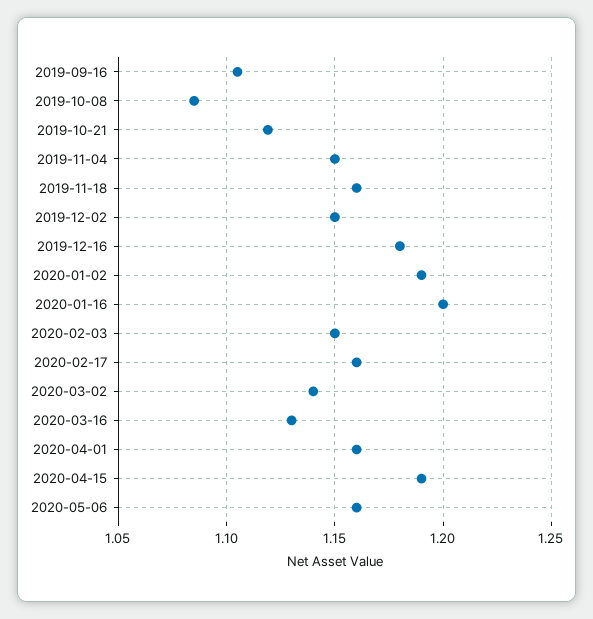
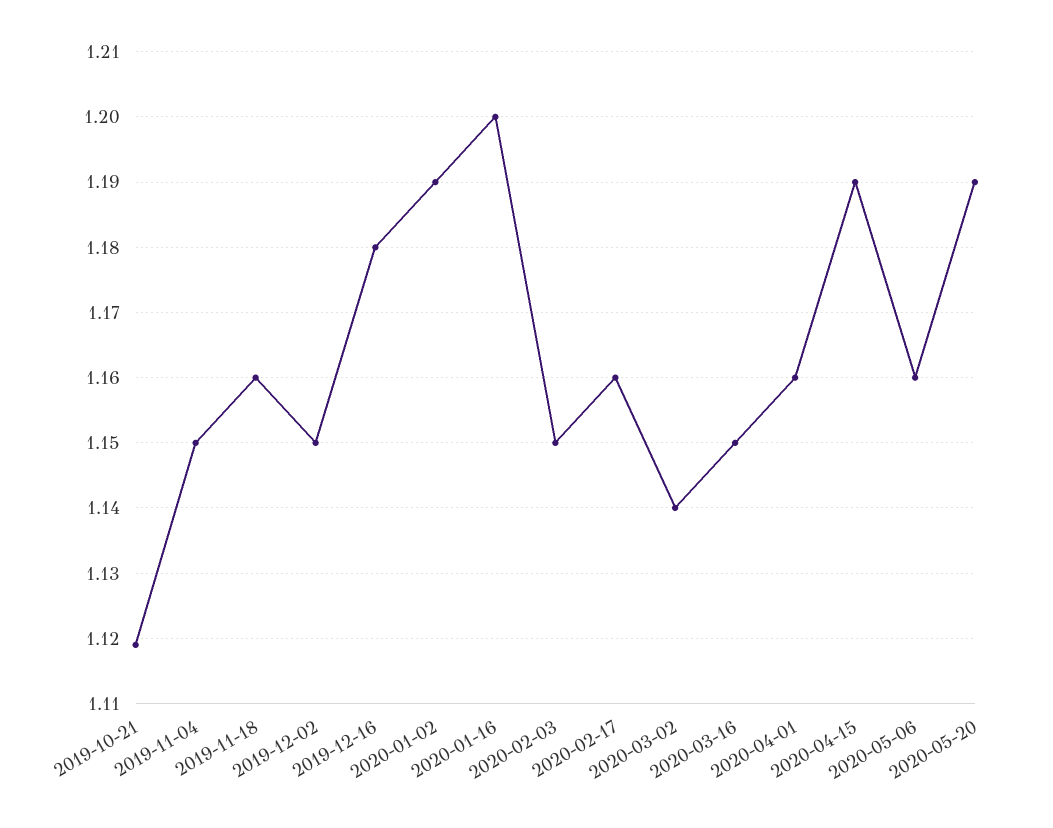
2019-09-16: 1.105 -> none
2019-10-08: 1.085 -> none
2020-03-16: 1.13 -> 1.15
2020-05-20: none -> 1.19

